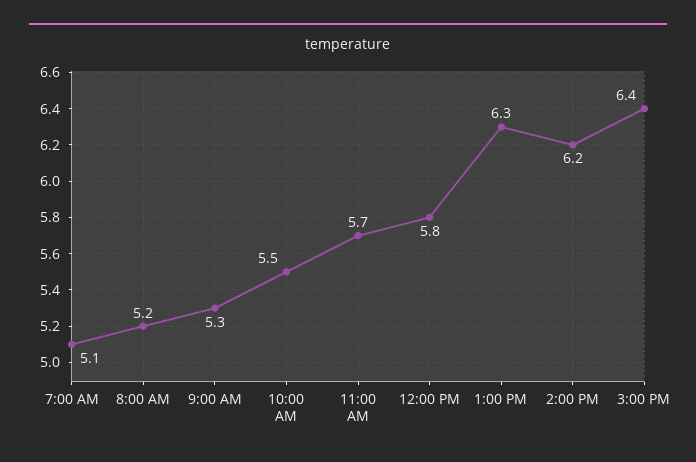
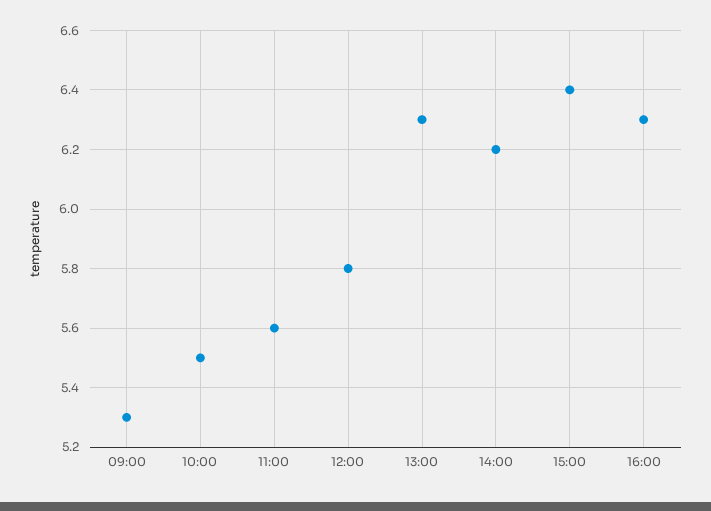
7:00 AM: 5.1 -> none
8:00 AM: 5.2 -> none
11:00 AM: 5.7 -> 5.6
16:00: none -> 6.3

